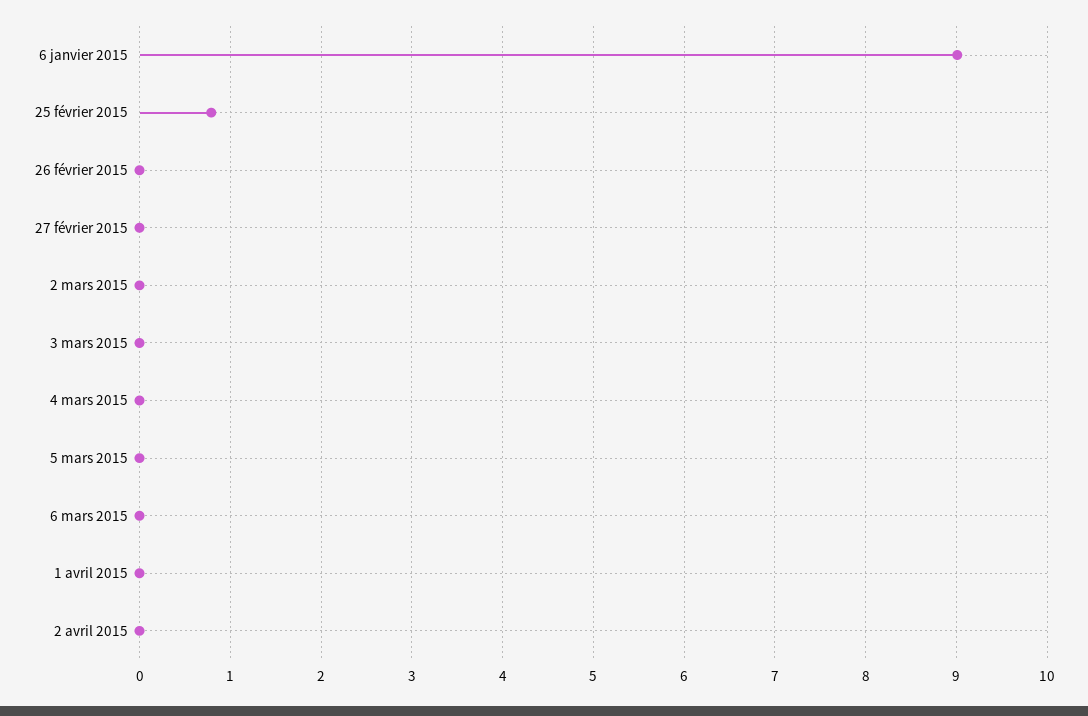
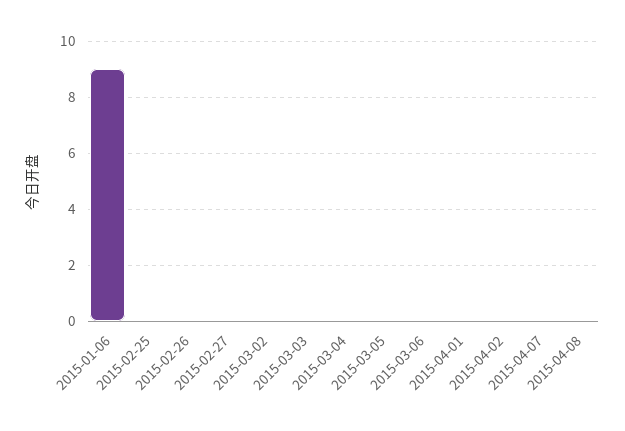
25 février 2015: 0.8 -> 0
2015-04-07: none -> 0
2015-04-08: none -> 0

